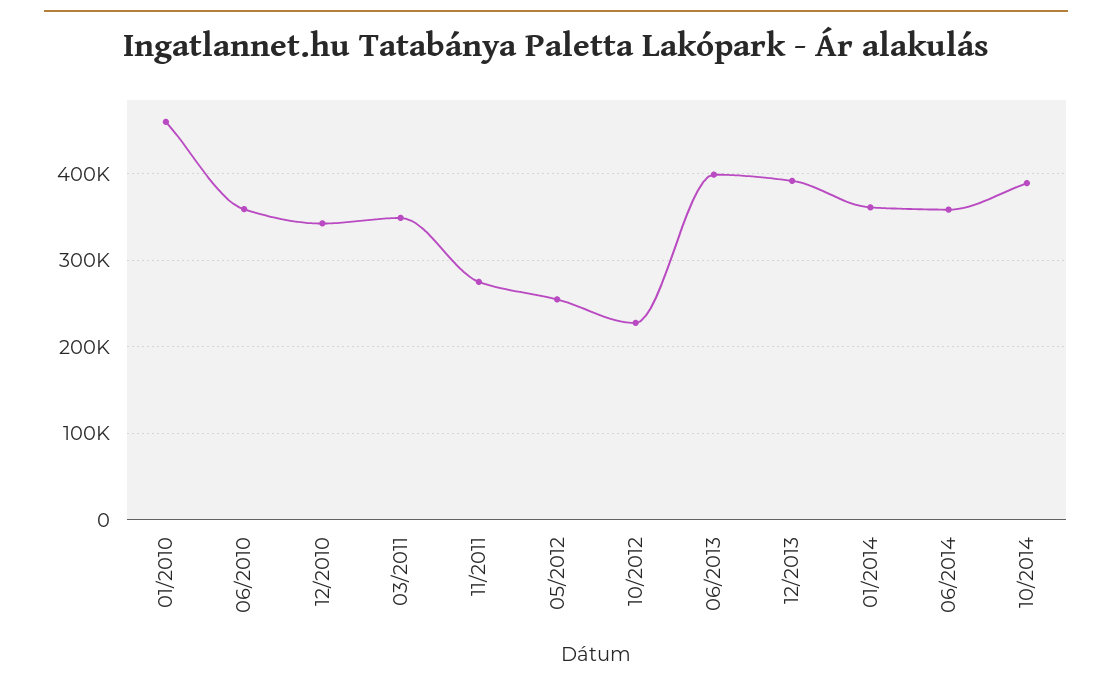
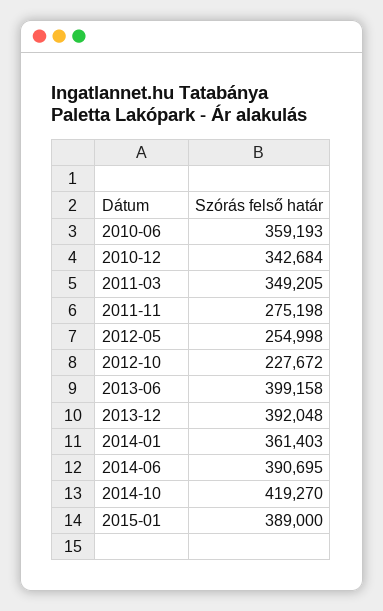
01/2010: 460000 -> none
06/2014: 360000 -> 390695
10/2014: 390000 -> 419270
2015-01: none -> 389000

